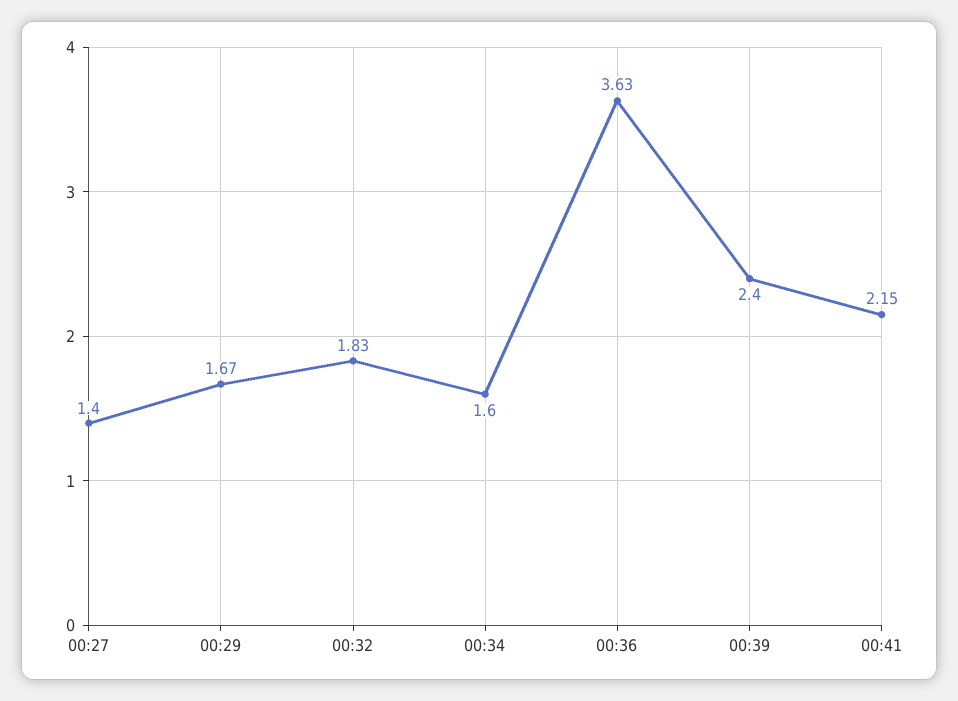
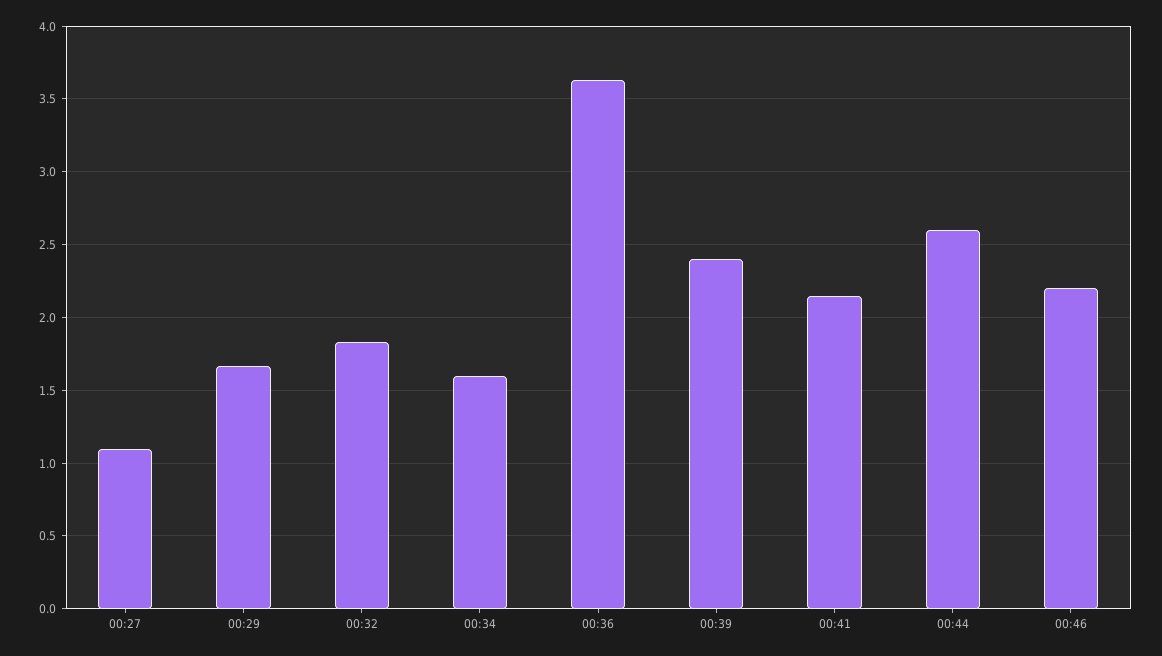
00:27: 1.4 -> 1.1
00:44: none -> 2.6
00:46: none -> 2.2

